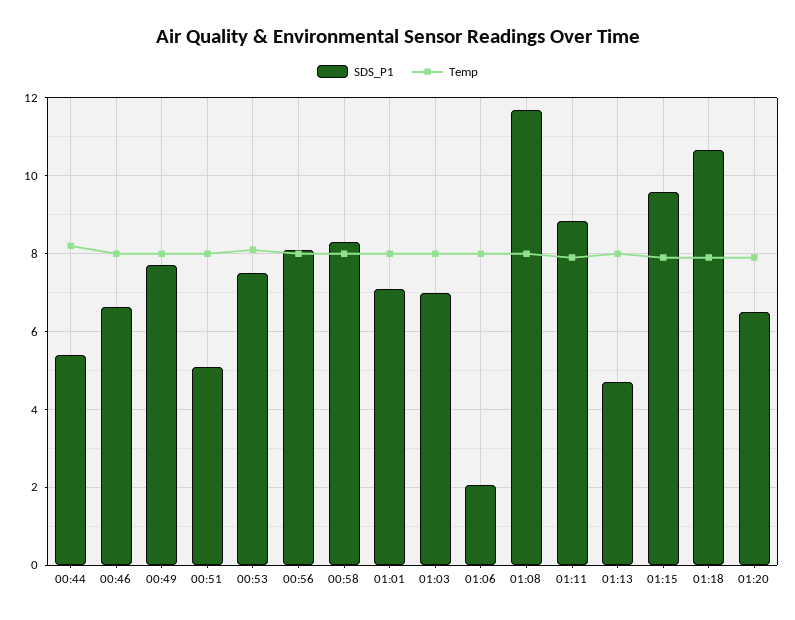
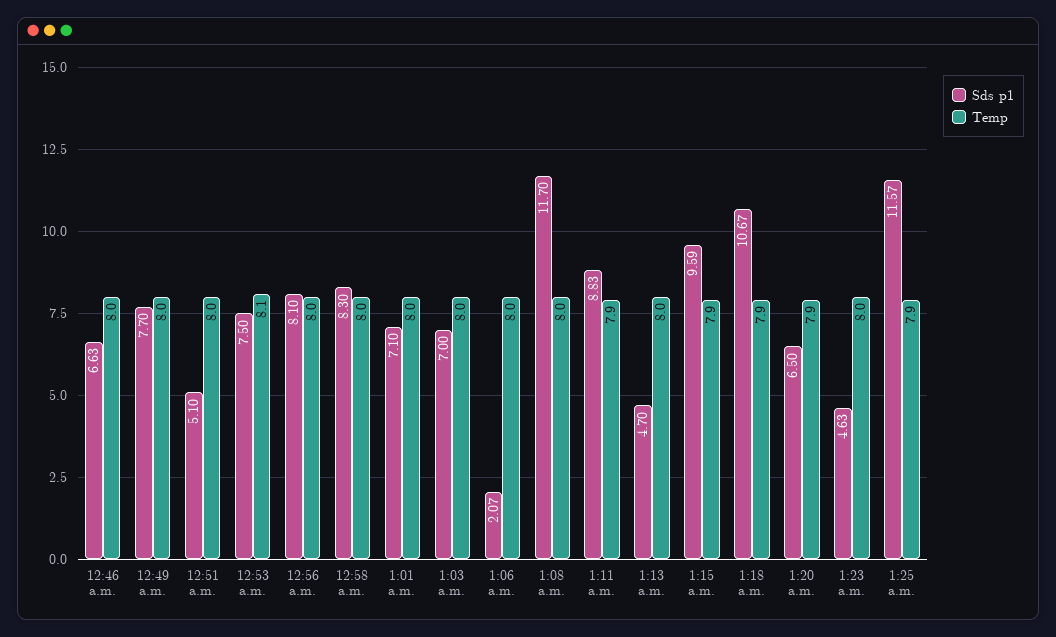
SDS_P1, 00:44: 5.4 -> none
Temp, 00:44: 8.2 -> none
SDS_P1, 1:23 a.m.: none -> 4.63
Temp, 1:23 a.m.: none -> 8
SDS_P1, 1:25 a.m.: none -> 11.57
Temp, 1:25 a.m.: none -> 7.9

